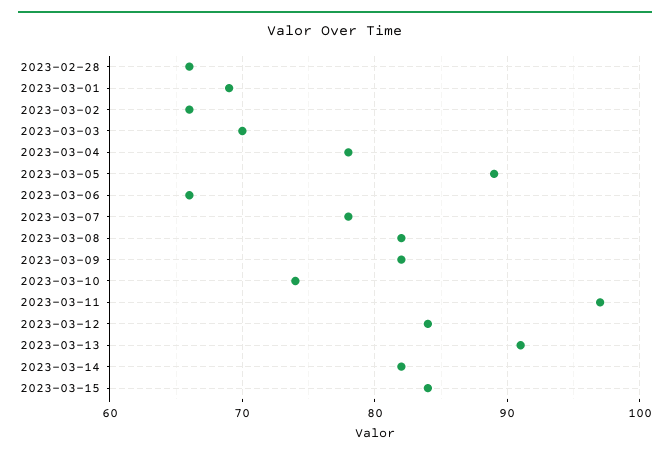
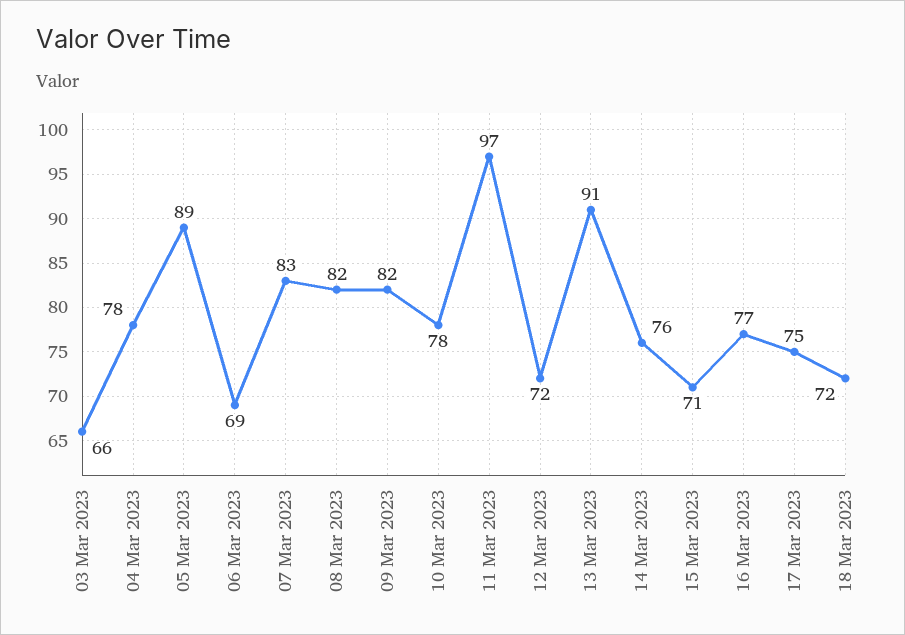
2023-02-28: 66 -> none
2023-03-01: 69 -> none
2023-03-02: 66 -> none
2023-03-03: 70 -> 66
2023-03-06: 66 -> 69
2023-03-07: 78 -> 83
2023-03-10: 74 -> 78
2023-03-12: 84 -> 72
2023-03-14: 82 -> 76
2023-03-15: 84 -> 71
16 Mar 2023: none -> 77
17 Mar 2023: none -> 75
18 Mar 2023: none -> 72

